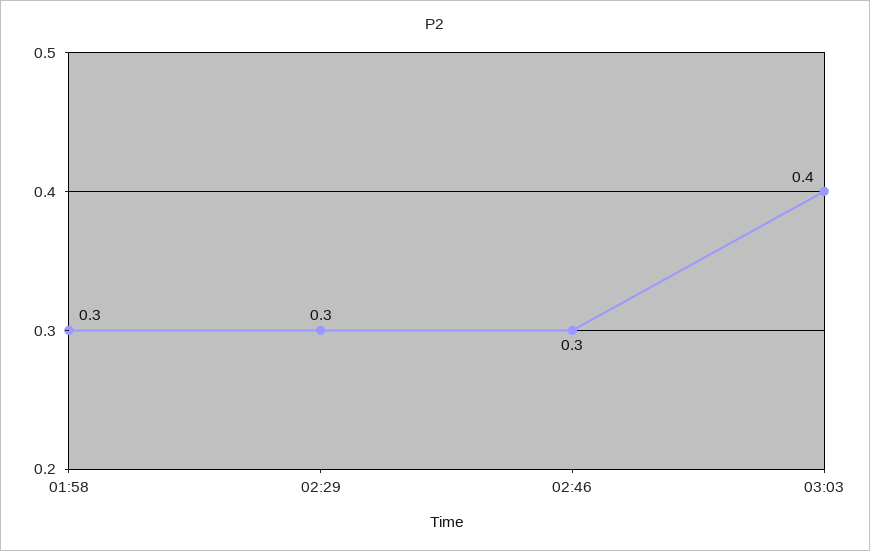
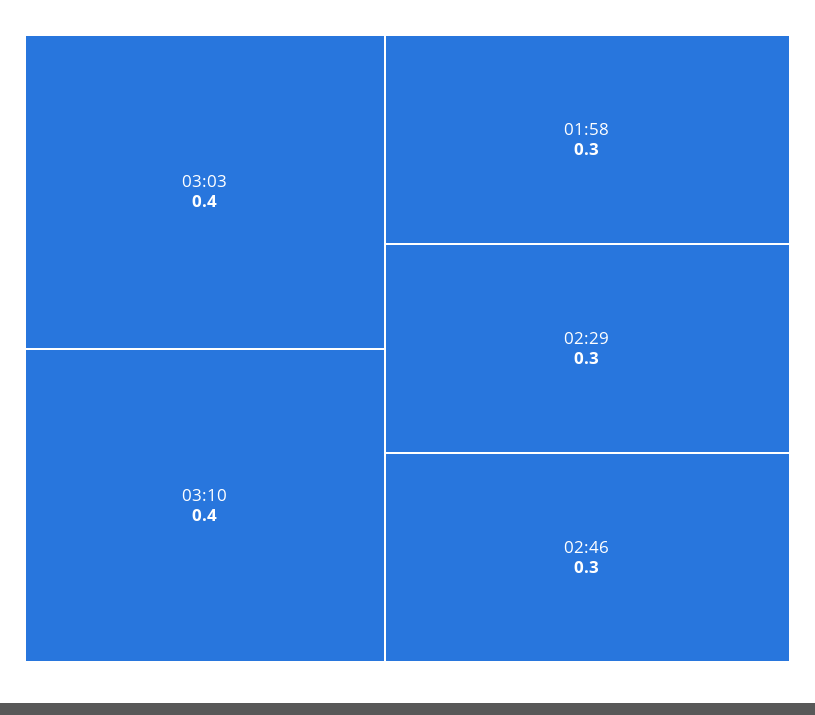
03:10: none -> 0.4

